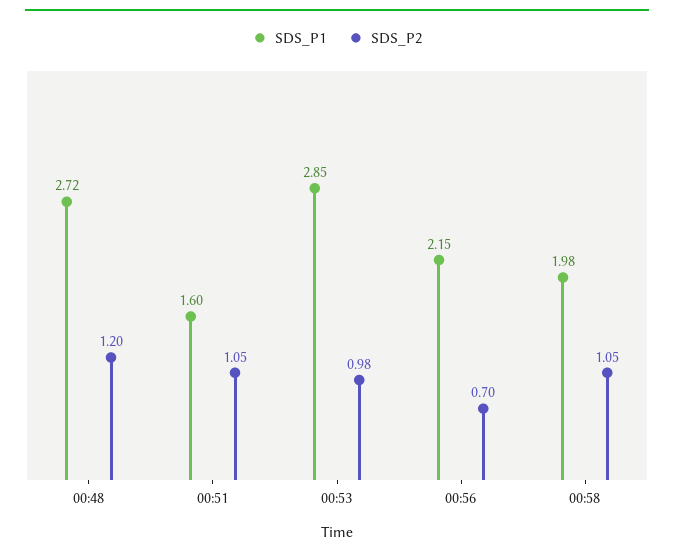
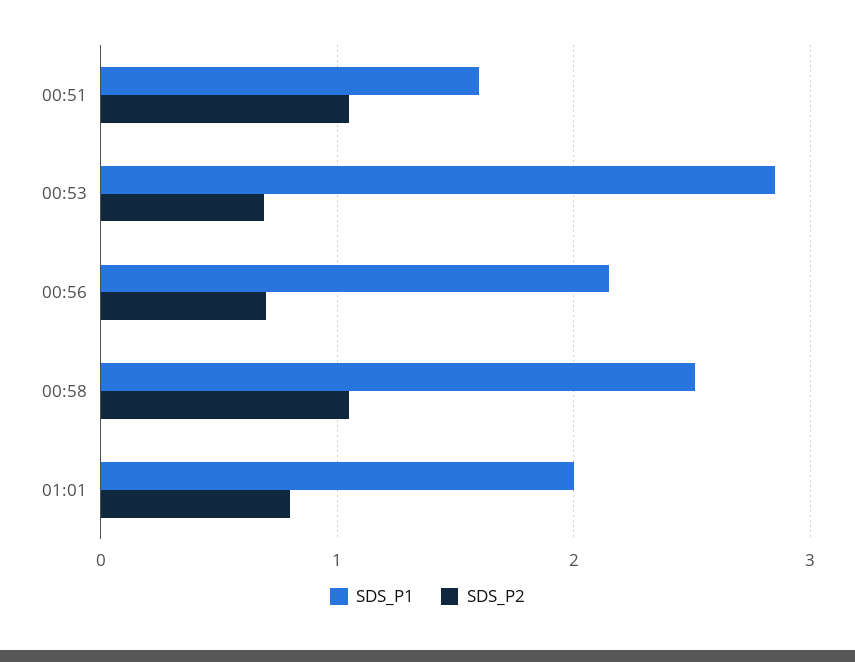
SDS_P1, 00:48: 2.72 -> none
SDS_P2, 00:48: 1.2 -> none
SDS_P2, 00:53: 0.98 -> 0.7
SDS_P1, 00:58: 1.98 -> 2.5
SDS_P1, 01:01: none -> 2
SDS_P2, 01:01: none -> 0.8

